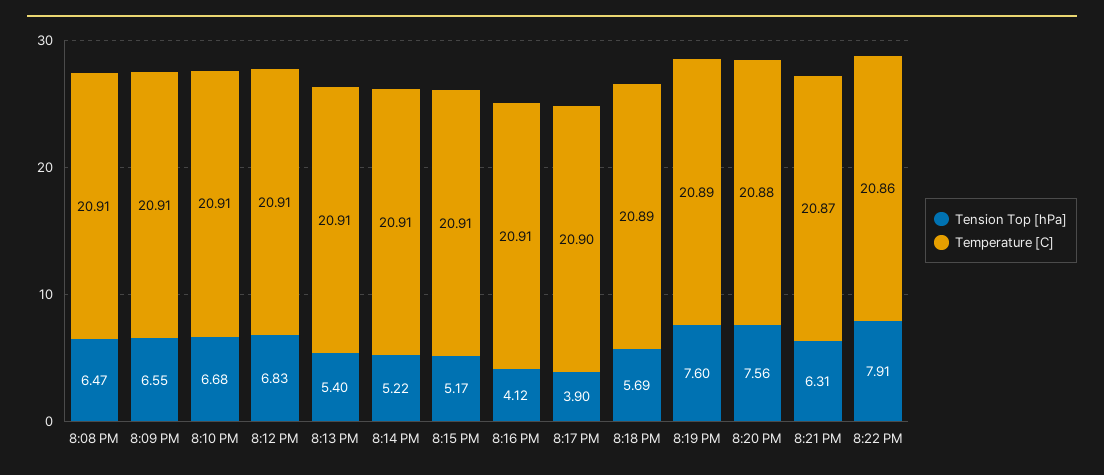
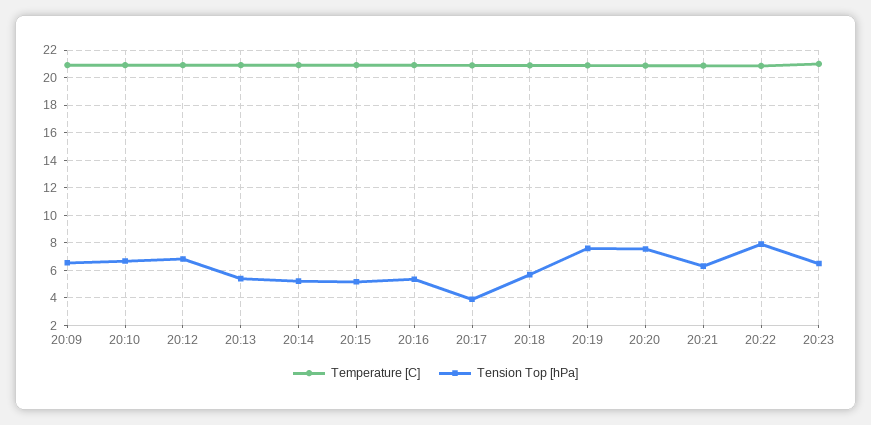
Tension Top [hPa], 8:08 PM: 6.47 -> none
Temperature [C], 8:08 PM: 20.91 -> none
Tension Top [hPa], 8:16 PM: 4.12 -> 5.5
Temperature [C], 20:23: none -> 21
Tension Top [hPa], 20:23: none -> 6.5

